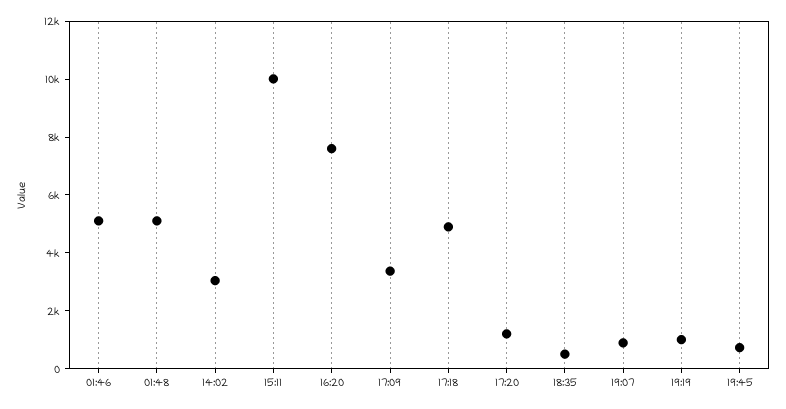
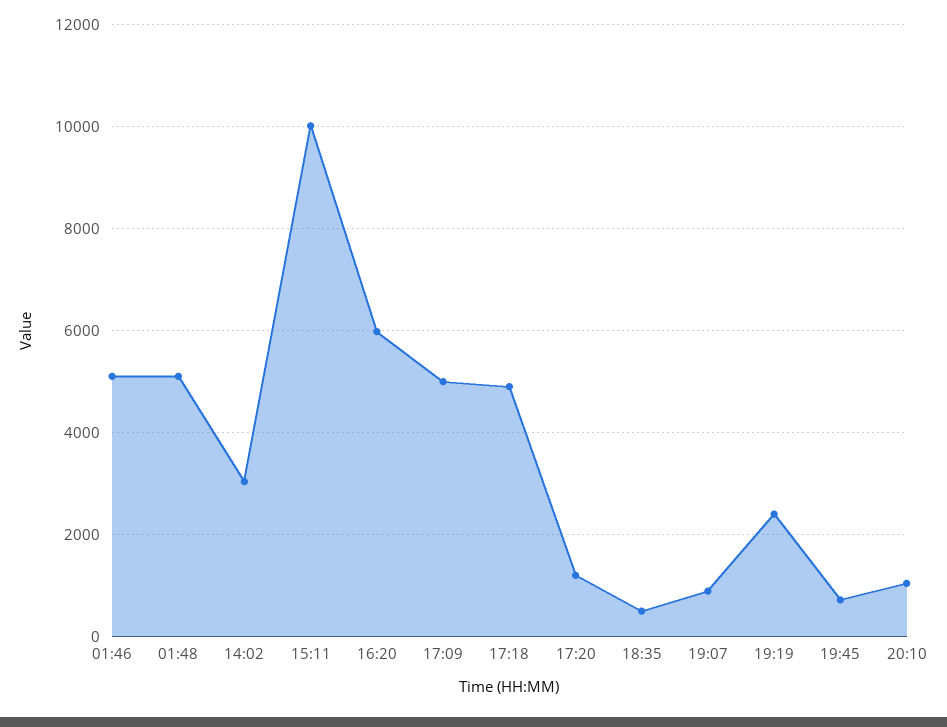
16:20: 7500 -> 6000
17:09: 3500 -> 5000
19:19: 1000 -> 2400
20:10: none -> 1000

